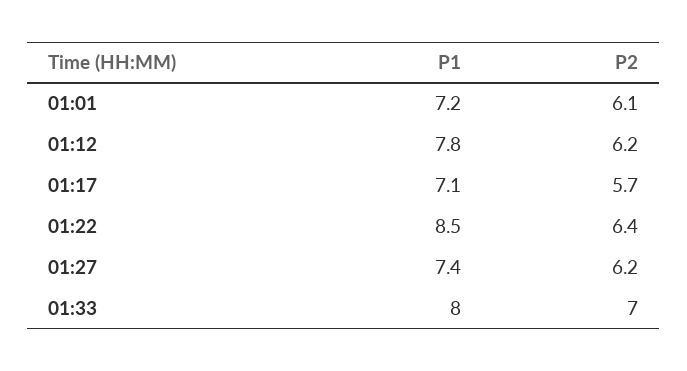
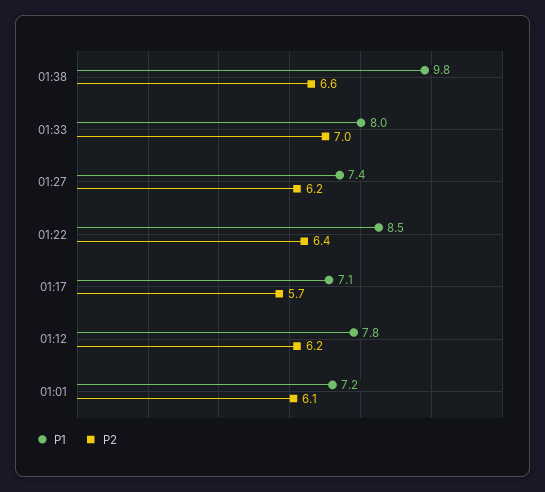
P1, 01:38: none -> 9.8
P2, 01:38: none -> 6.6

